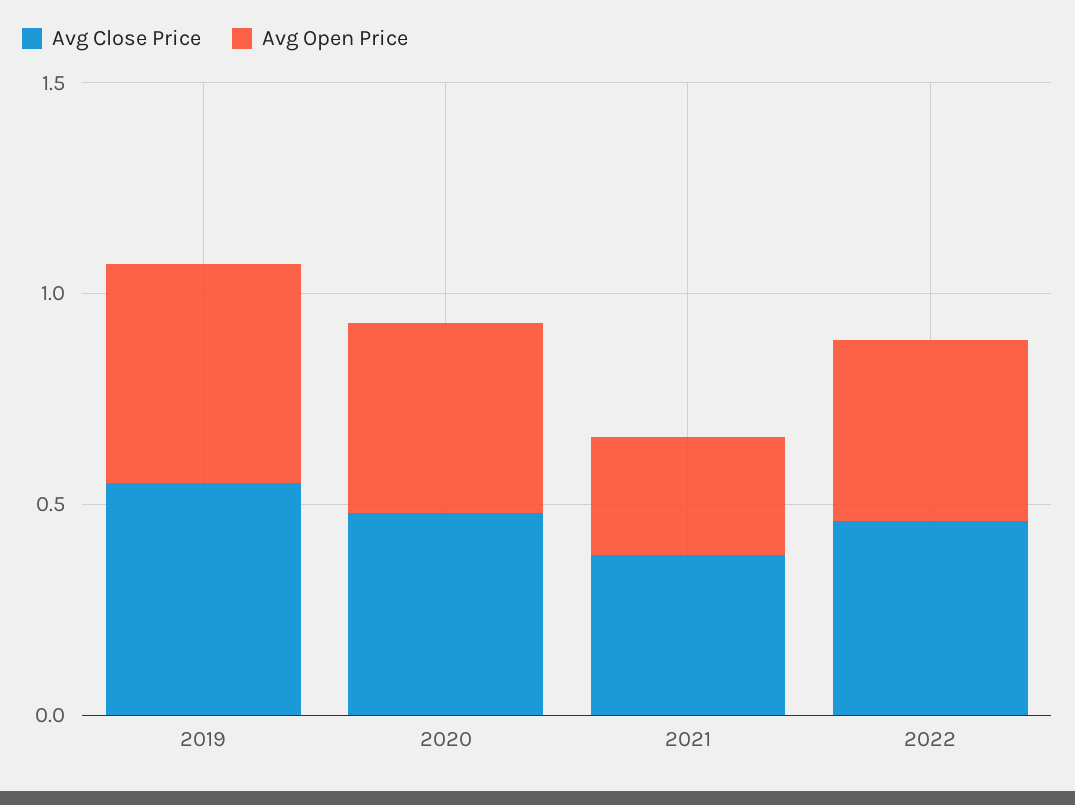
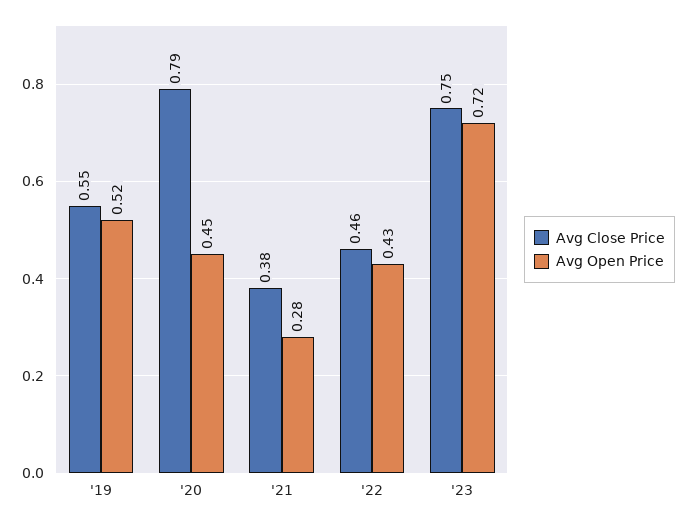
Avg Close Price, 2020: 0.5 -> 0.79
Avg Close Price, '23: none -> 0.75
Avg Open Price, '23: none -> 0.72

